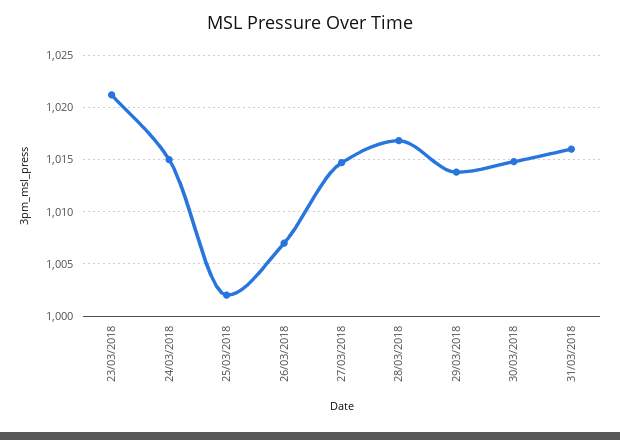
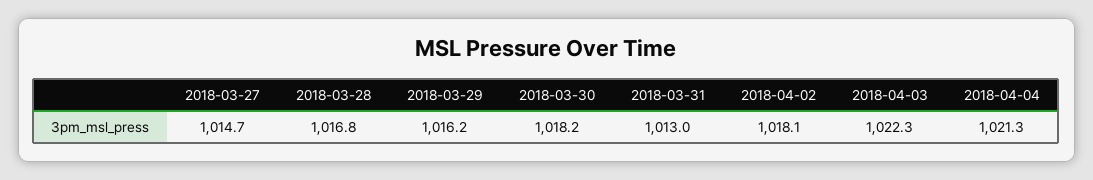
23/03/2018: 1021 -> none
24/03/2018: 1015 -> none
25/03/2018: 1002 -> none
26/03/2018: 1007 -> none
29/03/2018: 1014 -> 1016.2
30/03/2018: 1015 -> 1018.2
31/03/2018: 1016 -> 1013
2018-04-02: none -> 1018.1
2018-04-03: none -> 1022.3
2018-04-04: none -> 1021.3

